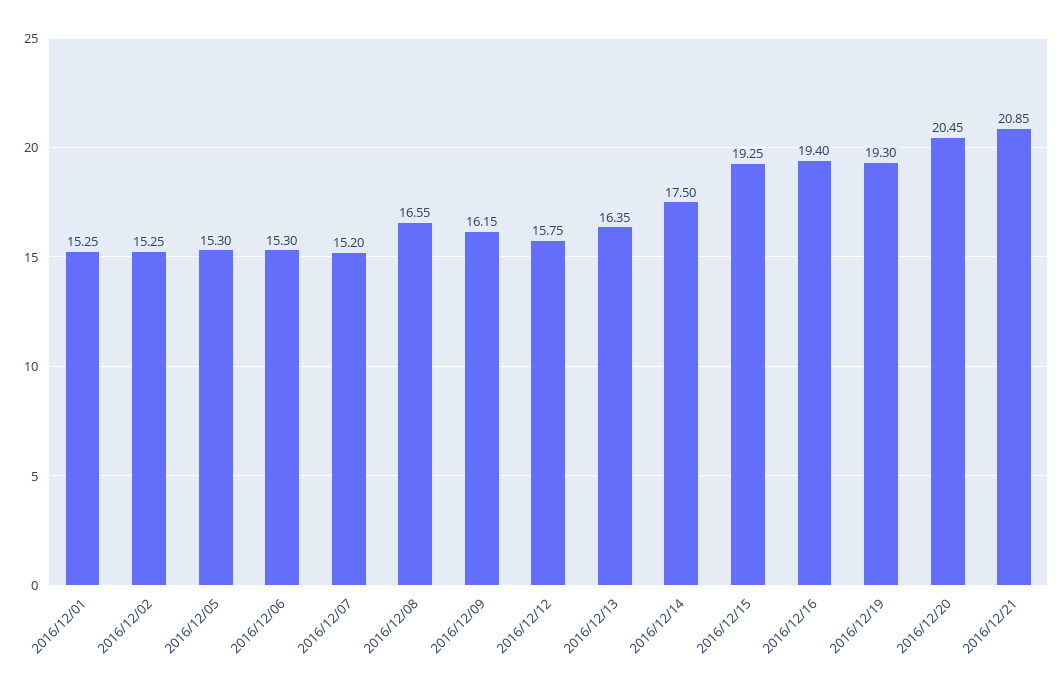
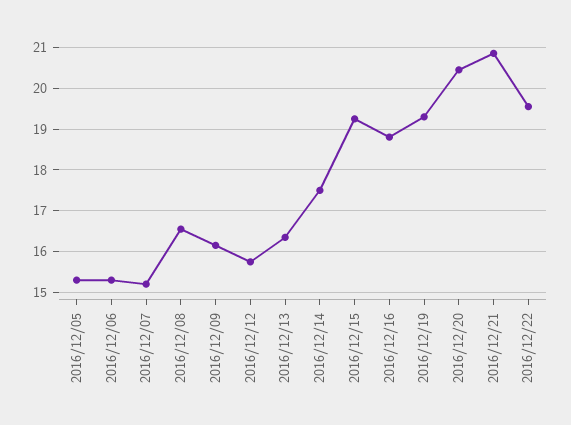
2016/12/01: 15.25 -> none
2016/12/02: 15.25 -> none
2016/12/16: 19.4 -> 18.8
2016/12/22: none -> 19.6

